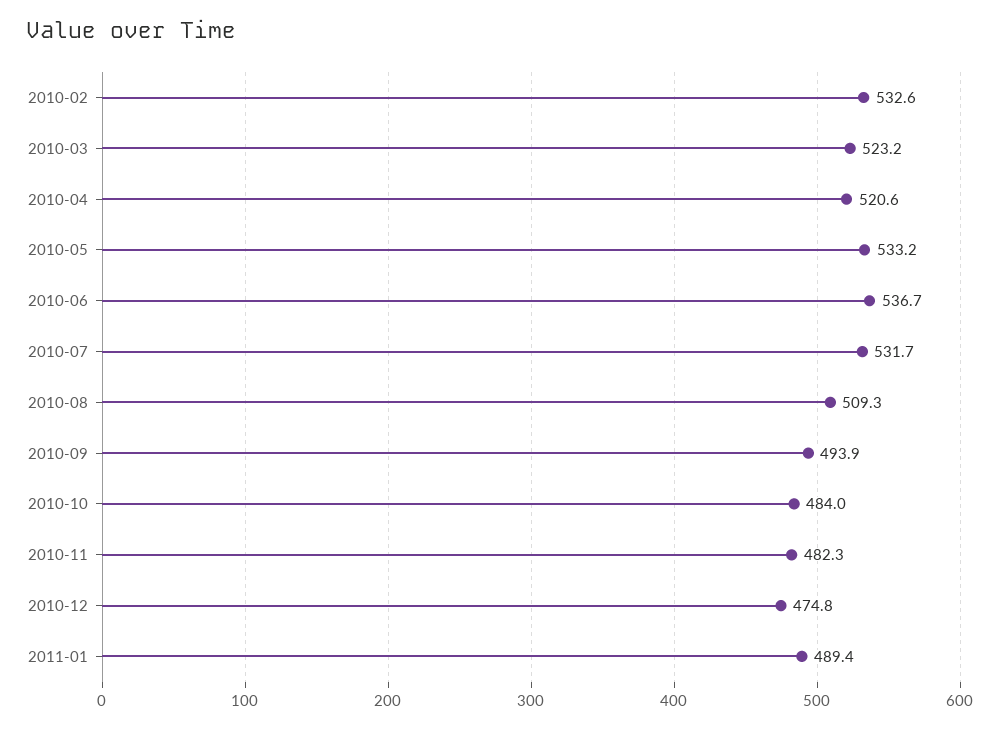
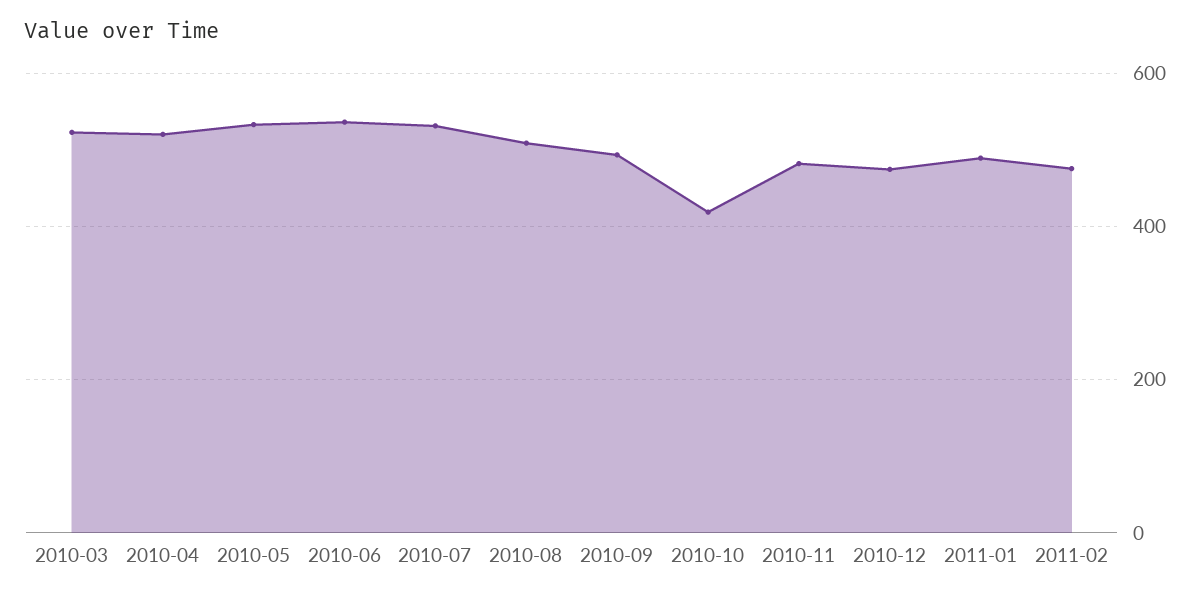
2010-02: 532.6 -> none
2010-10: 484 -> 420
2011-02: none -> 480

